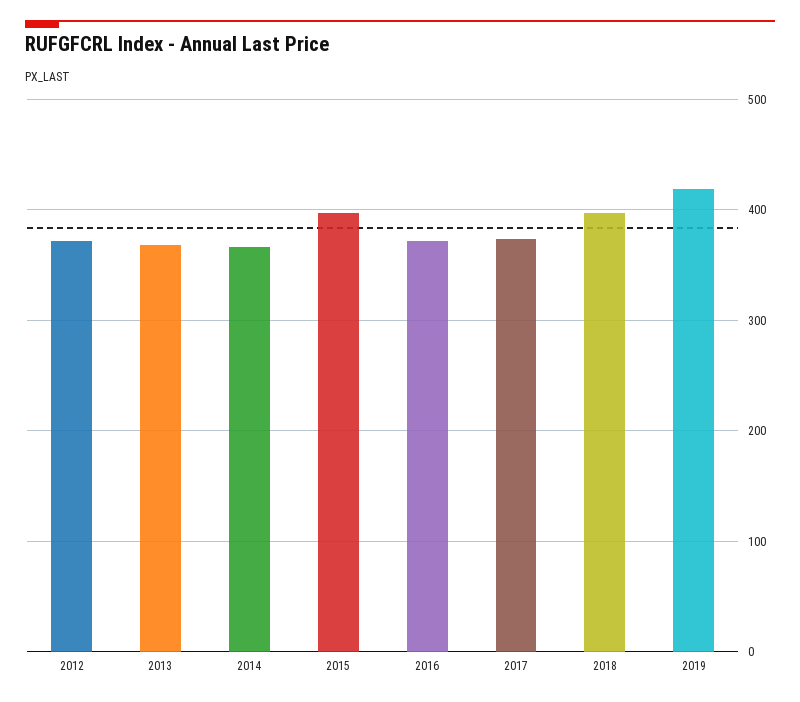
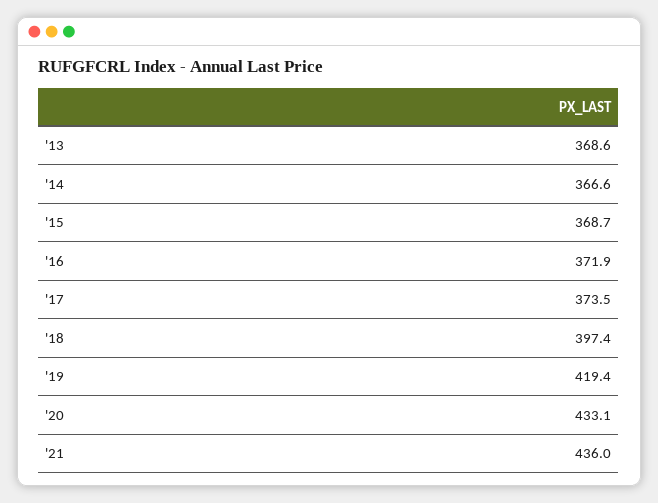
2012: 370 -> none
2015: 400 -> 368.7
'20: none -> 433.1
'21: none -> 436

